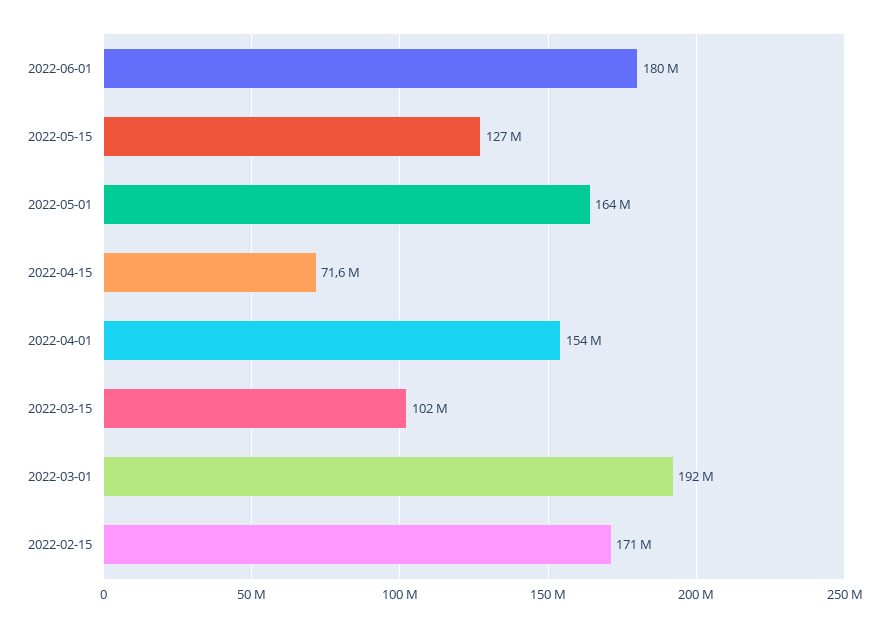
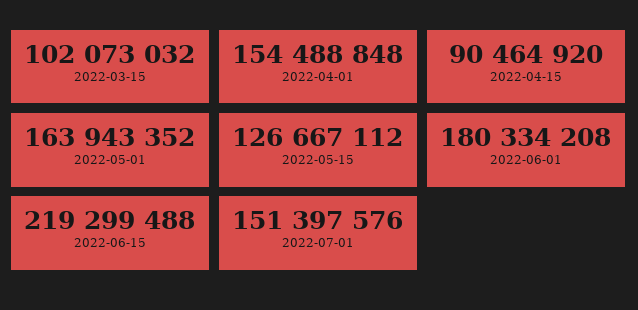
2022-04-15: 71600000 -> 90464920
2022-03-01: 192000000 -> none
2022-02-15: 171000000 -> none
2022-06-15: none -> 219299488
2022-07-01: none -> 151397576

